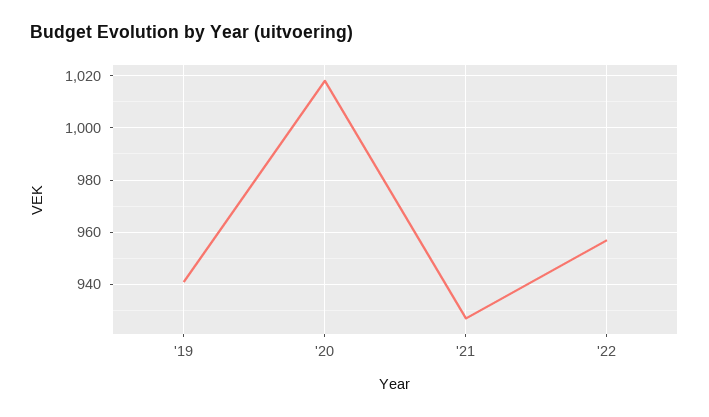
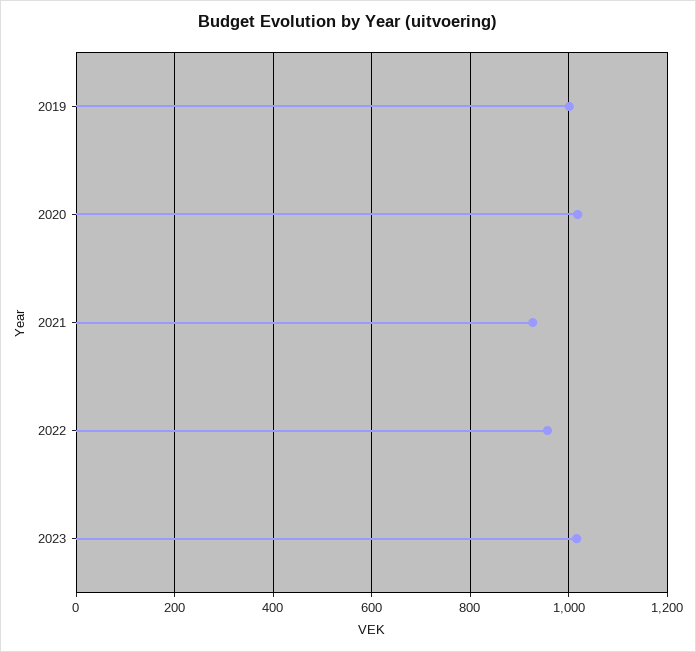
'19: 940 -> 1000
2023: none -> 1020

